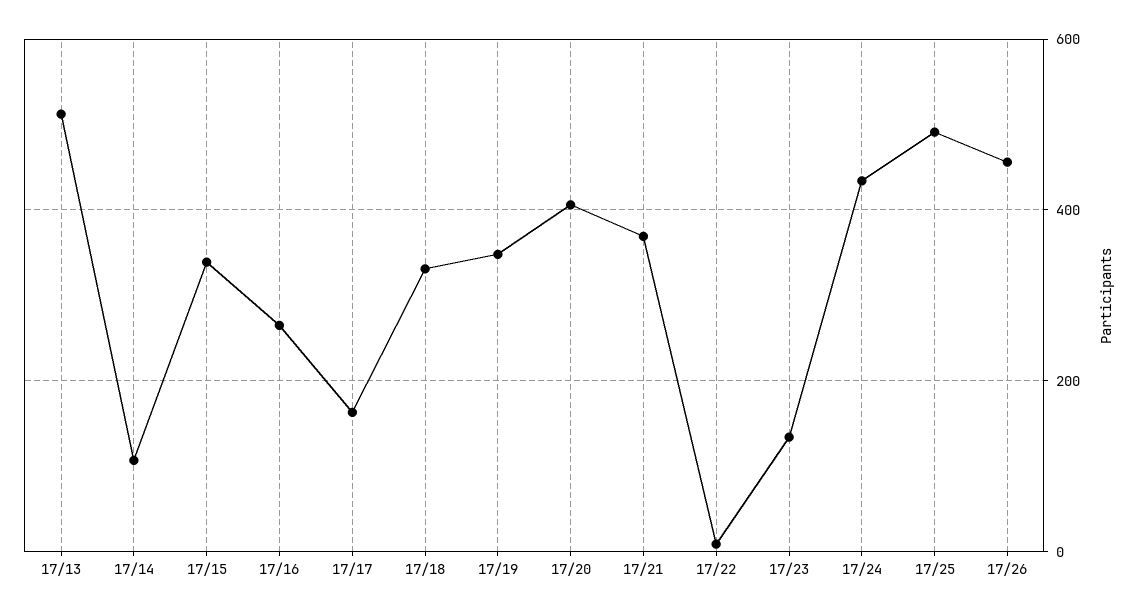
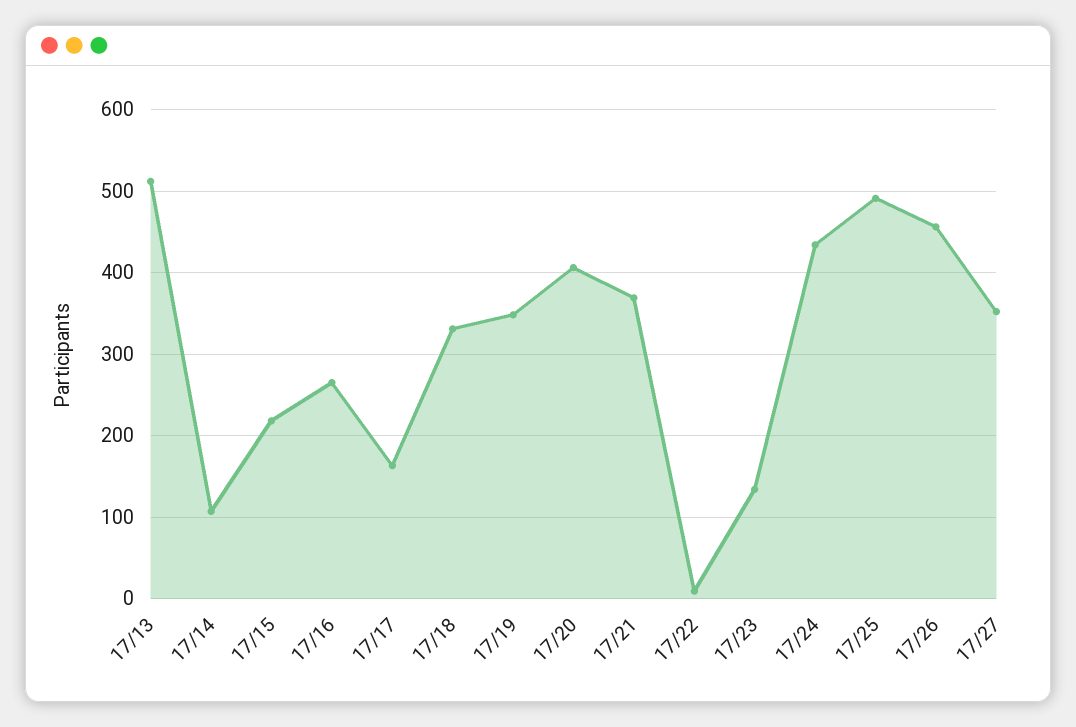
17/15: 340 -> 220
17/27: none -> 350

